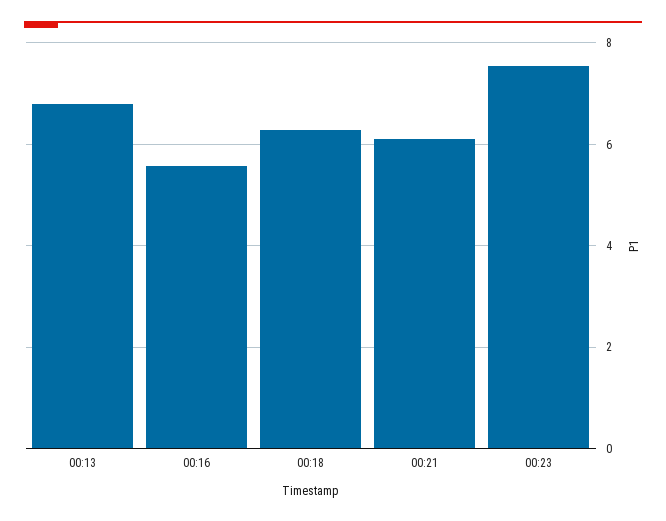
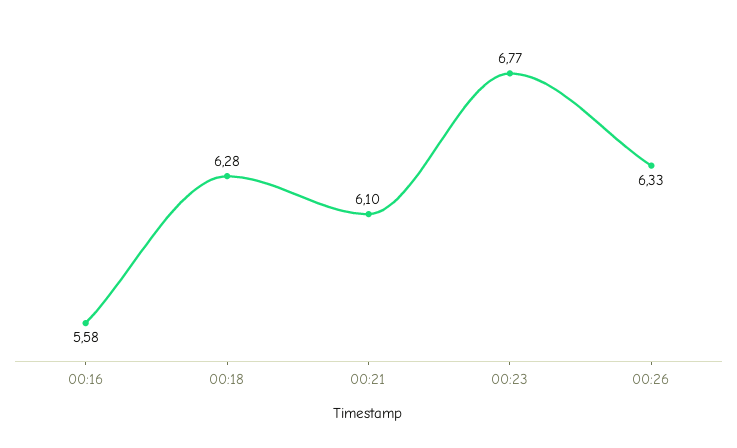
00:13: 6.8 -> none
00:23: 7.6 -> 6.77
00:26: none -> 6.33

